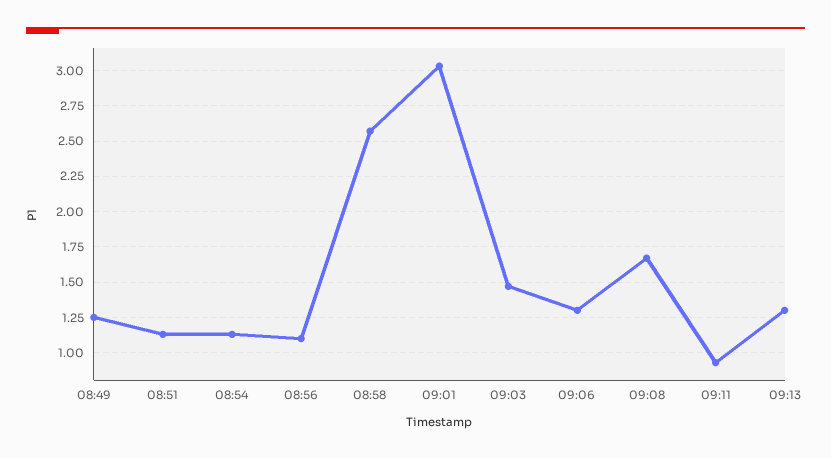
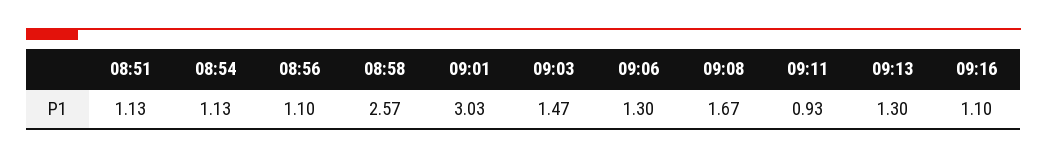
08:49: 1.25 -> none
09:16: none -> 1.1

